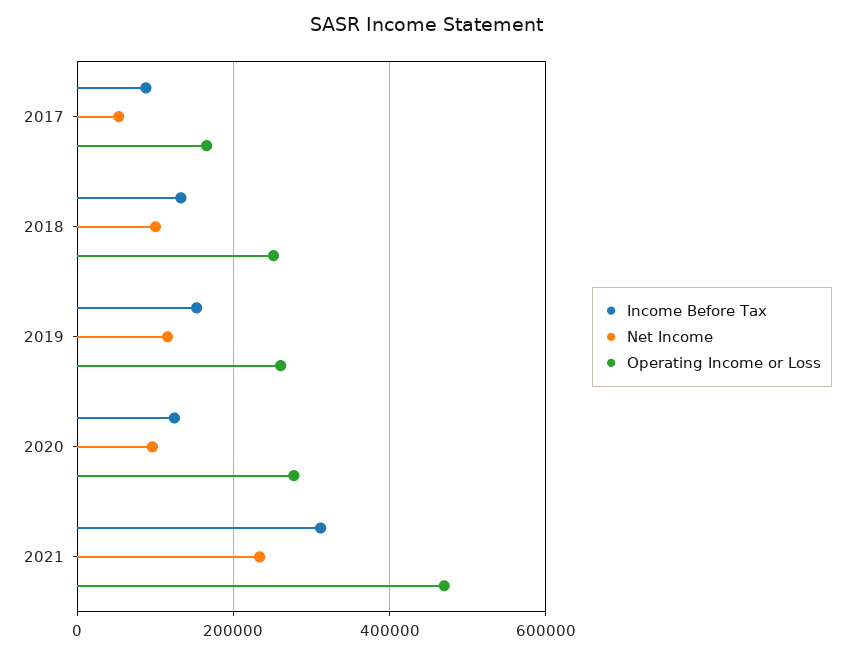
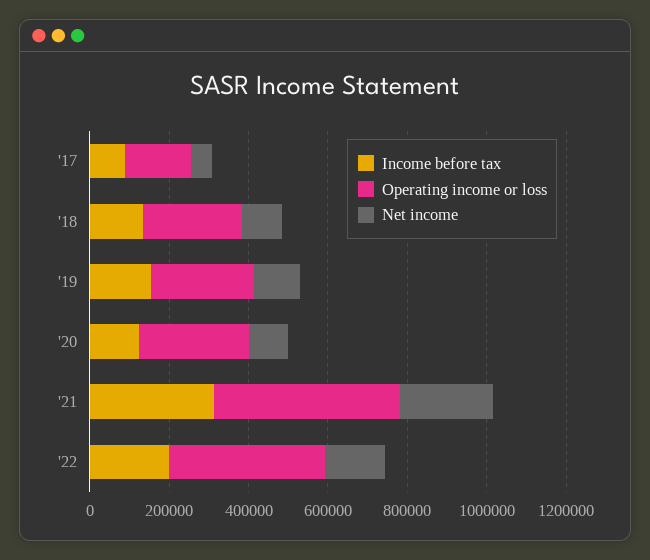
Income Before Tax, '22: none -> 200000
Operating Income or Loss, '22: none -> 400000
Net Income, '22: none -> 150000

